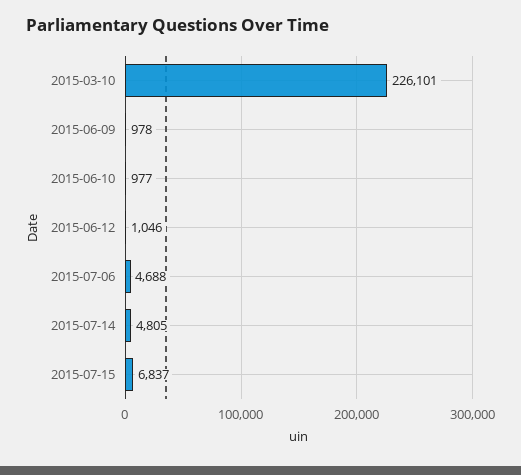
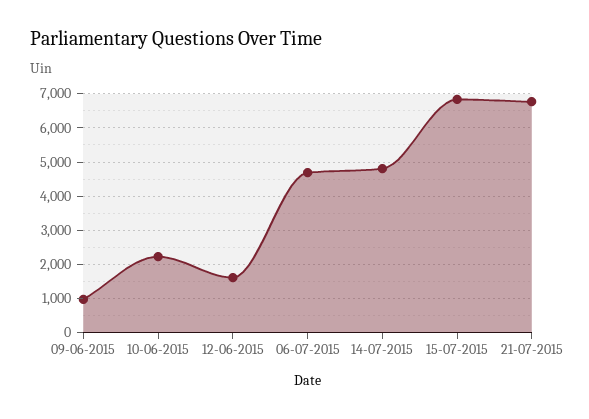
2015-03-10: 226101 -> none
2015-06-10: 977 -> 2200
2015-06-12: 1046 -> 1600
21-07-2015: none -> 6800

